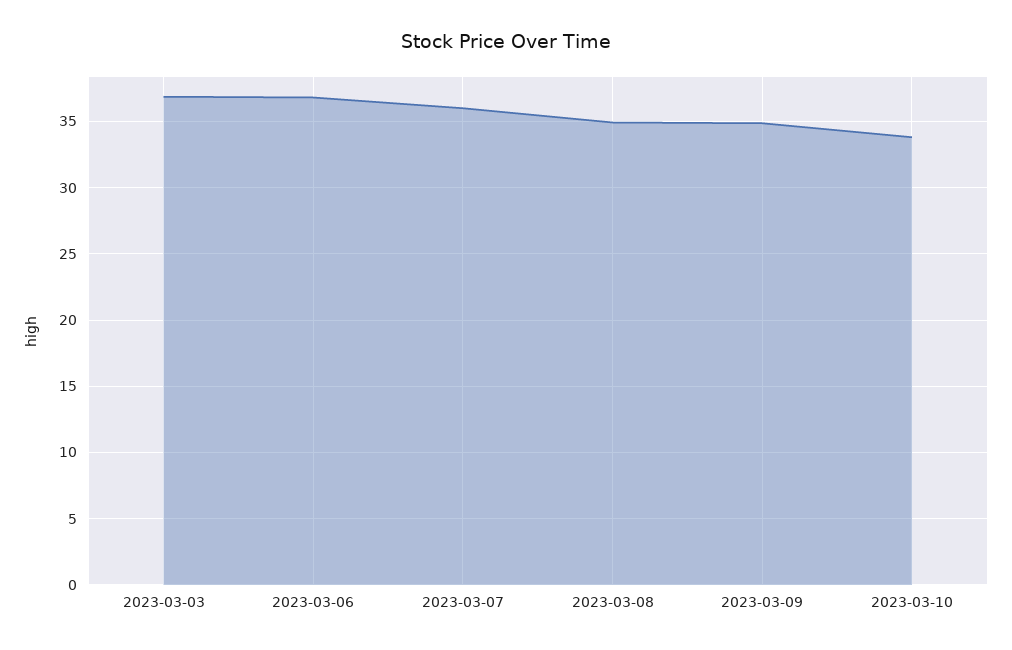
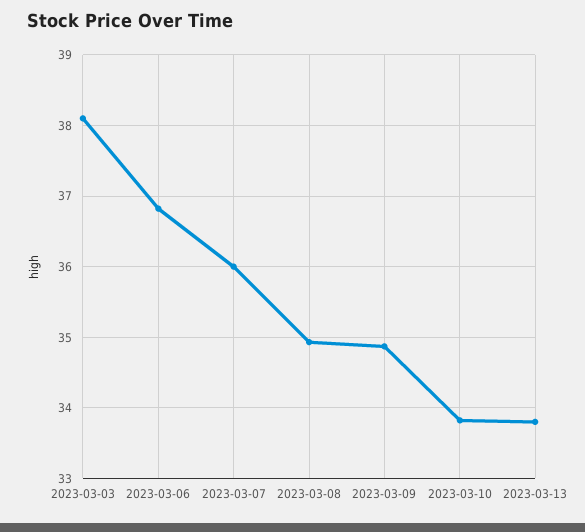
2023-03-03: 37 -> 38.1
2023-03-13: none -> 33.8

